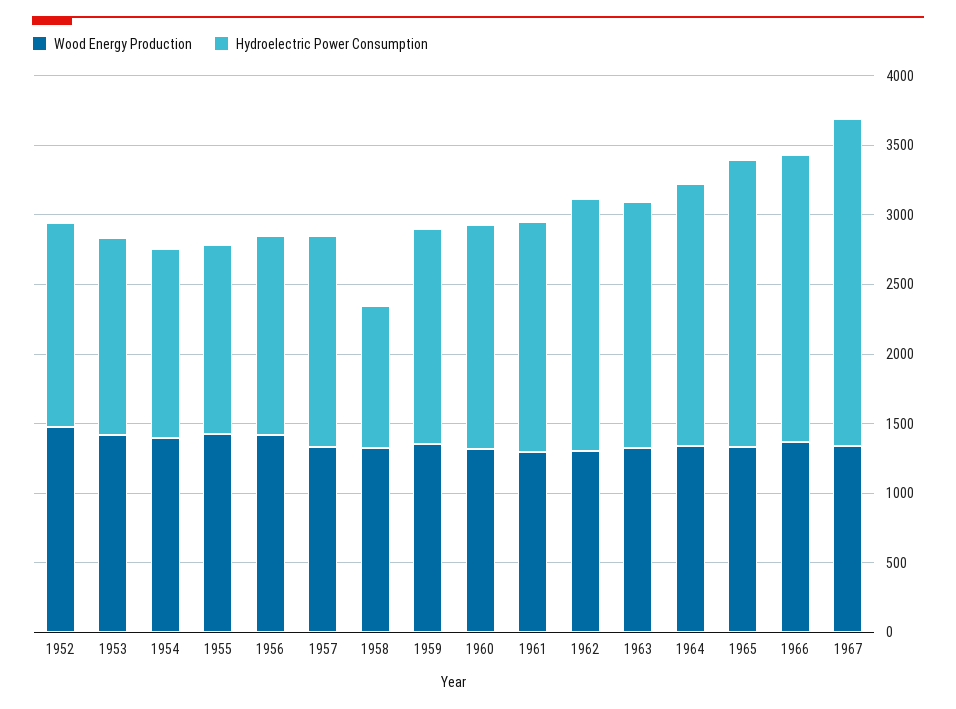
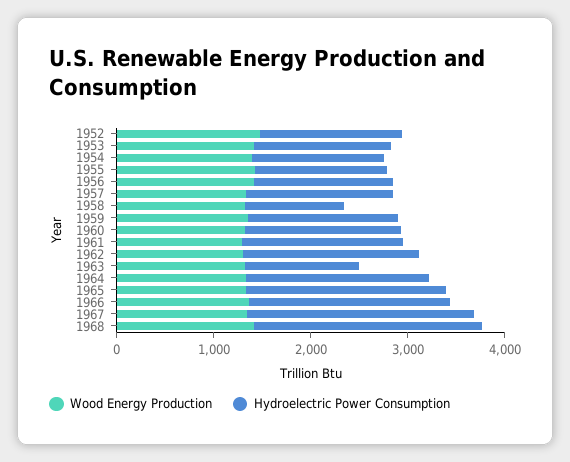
Hydroelectric Power Consumption, 1963: 1800 -> 1200
Wood Energy Production, 1968: none -> 1400
Hydroelectric Power Consumption, 1968: none -> 2400

